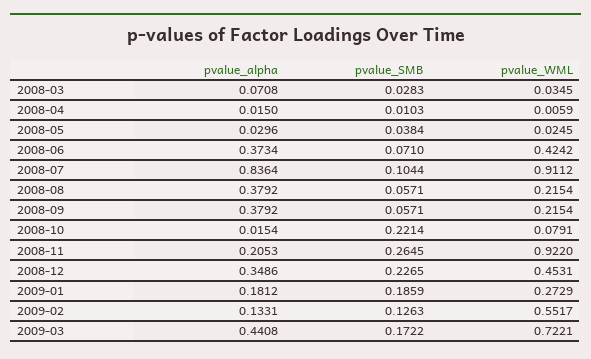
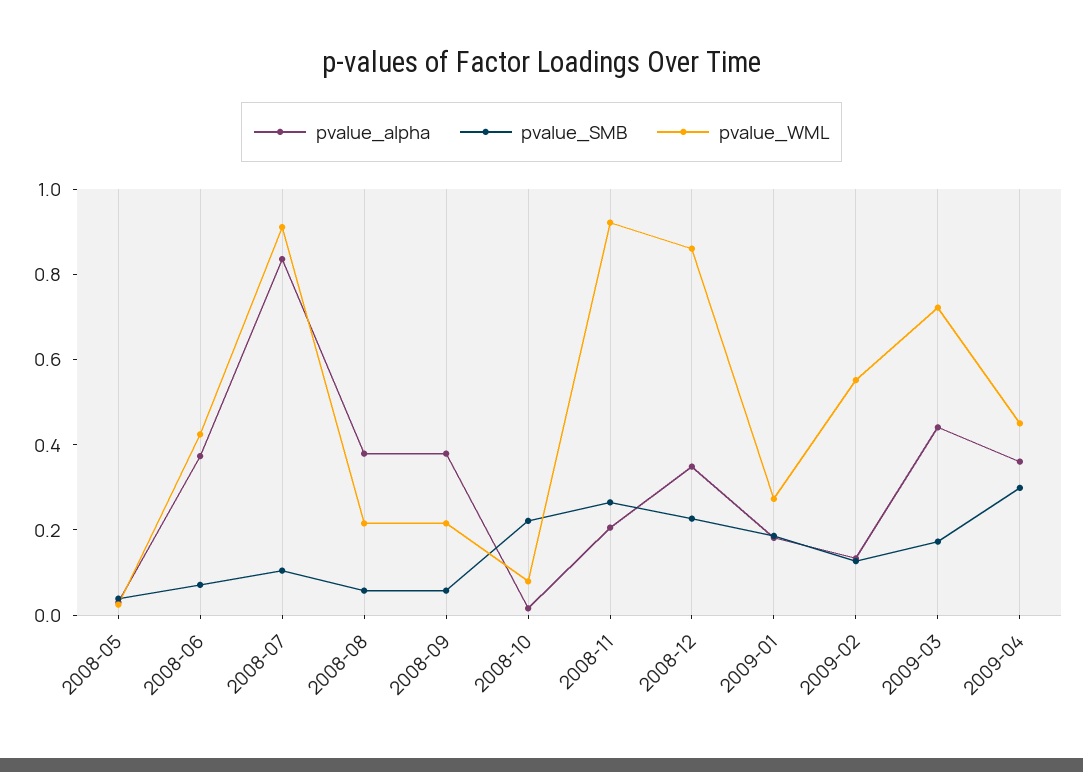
pvalue_alpha, 2008-03: 0.0708 -> none
pvalue_SMB, 2008-03: 0.0283 -> none
pvalue_WML, 2008-03: 0.0345 -> none
pvalue_alpha, 2008-04: 0.015 -> none
pvalue_SMB, 2008-04: 0.0103 -> none
pvalue_WML, 2008-04: 0.0059 -> none
pvalue_WML, 2008-12: 0.4531 -> 0.85
pvalue_alpha, 2009-04: none -> 0.35
pvalue_SMB, 2009-04: none -> 0.3
pvalue_WML, 2009-04: none -> 0.45

